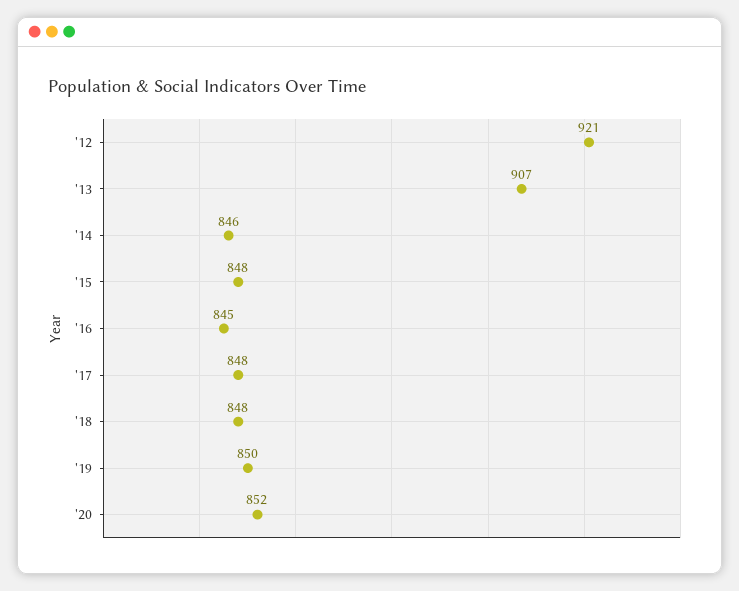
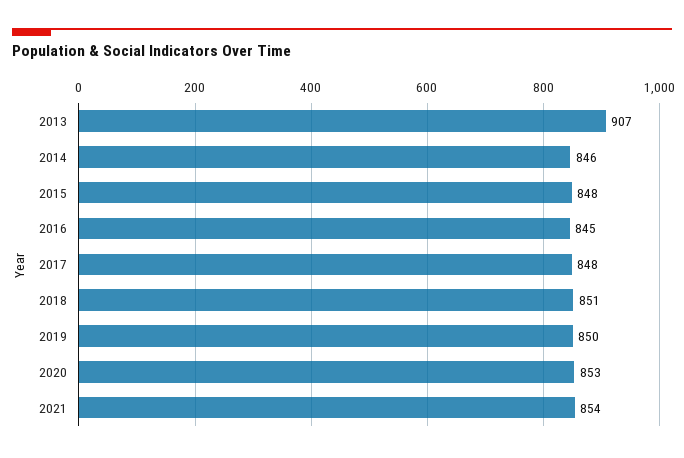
'12: 921 -> none
'18: 848 -> 851
'20: 852 -> 853
2021: none -> 854

